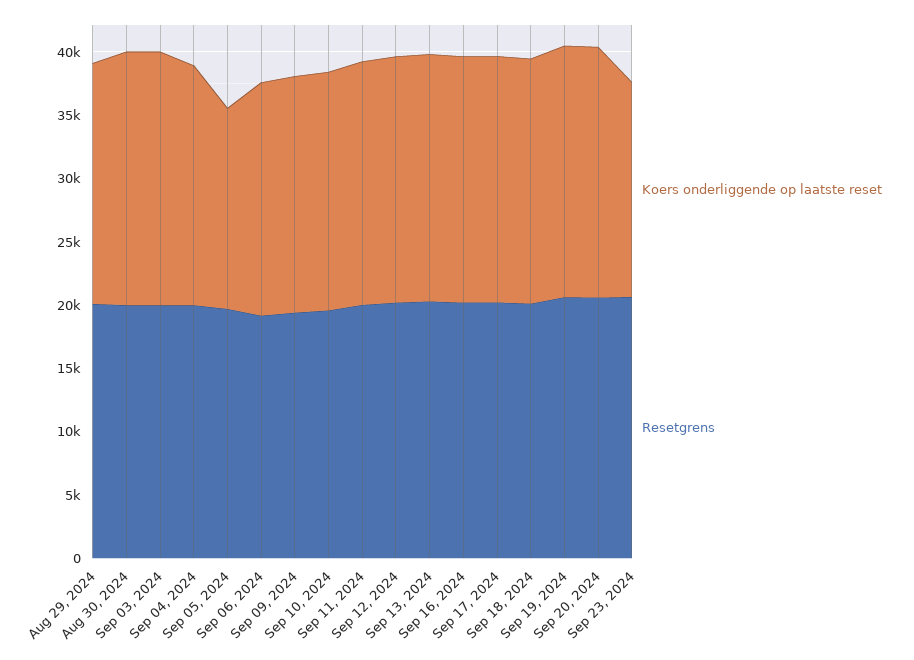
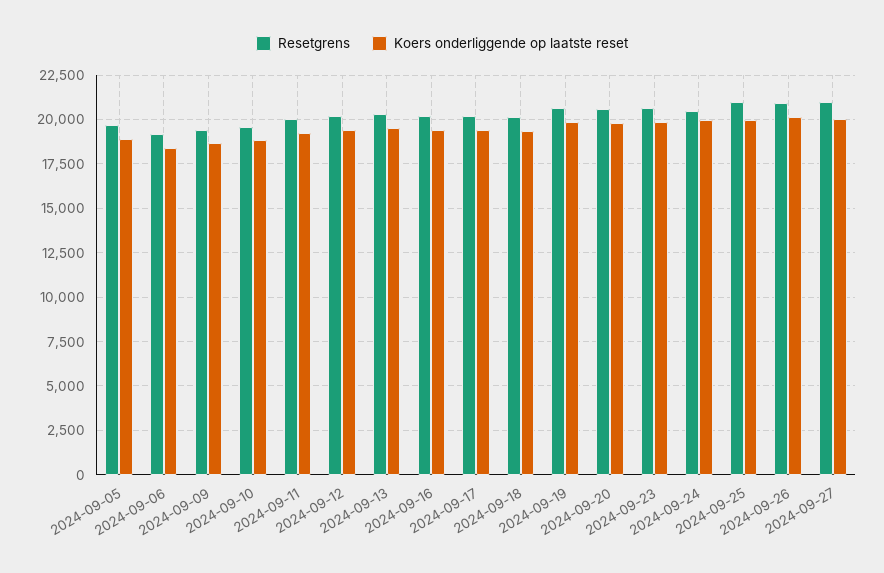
Koers onderliggende op laatste reset, Aug 29, 2024: 19000 -> none
Resetgrens, Aug 29, 2024: 20000 -> none
Koers onderliggende op laatste reset, Aug 30, 2024: 20000 -> none
Resetgrens, Aug 30, 2024: 20000 -> none
Koers onderliggende op laatste reset, Sep 03, 2024: 20000 -> none
Resetgrens, Sep 03, 2024: 20000 -> none
Koers onderliggende op laatste reset, Sep 04, 2024: 19000 -> none
Resetgrens, Sep 04, 2024: 20000 -> none
Koers onderliggende op laatste reset, Sep 05, 2024: 16000 -> 19000
Koers onderliggende op laatste reset, Sep 23, 2024: 17000 -> 20000
Resetgrens, 2024-09-24: none -> 20500
Koers onderliggende op laatste reset, 2024-09-24: none -> 20000
Resetgrens, 2024-09-25: none -> 21000
Koers onderliggende op laatste reset, 2024-09-25: none -> 20000
Resetgrens, 2024-09-26: none -> 21000
Koers onderliggende op laatste reset, 2024-09-26: none -> 20000
Resetgrens, 2024-09-27: none -> 21000
Koers onderliggende op laatste reset, 2024-09-27: none -> 20000

